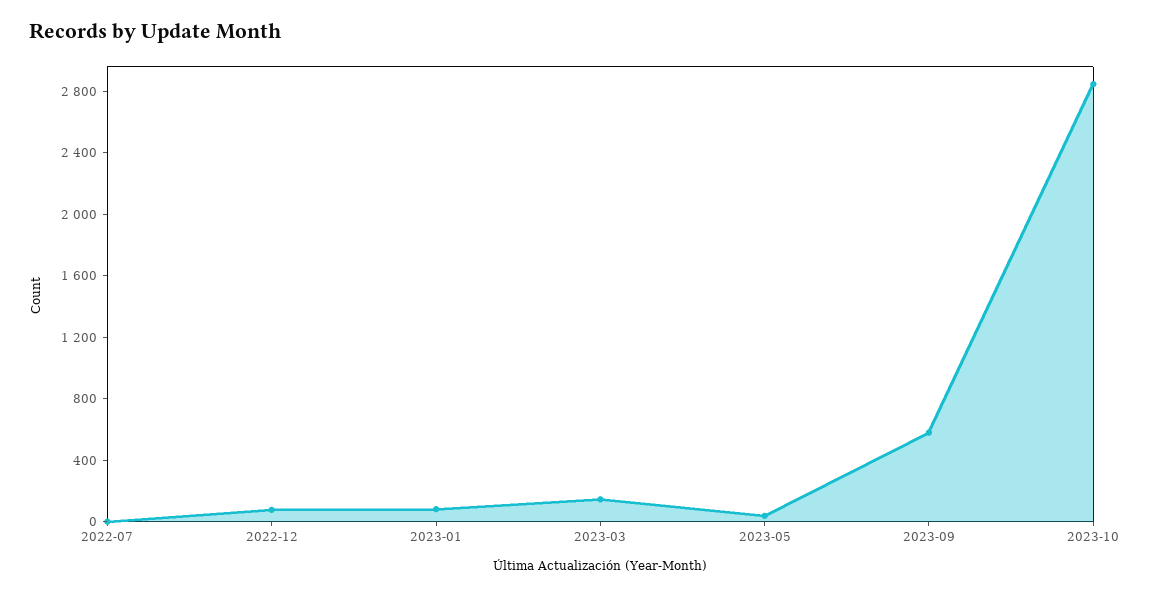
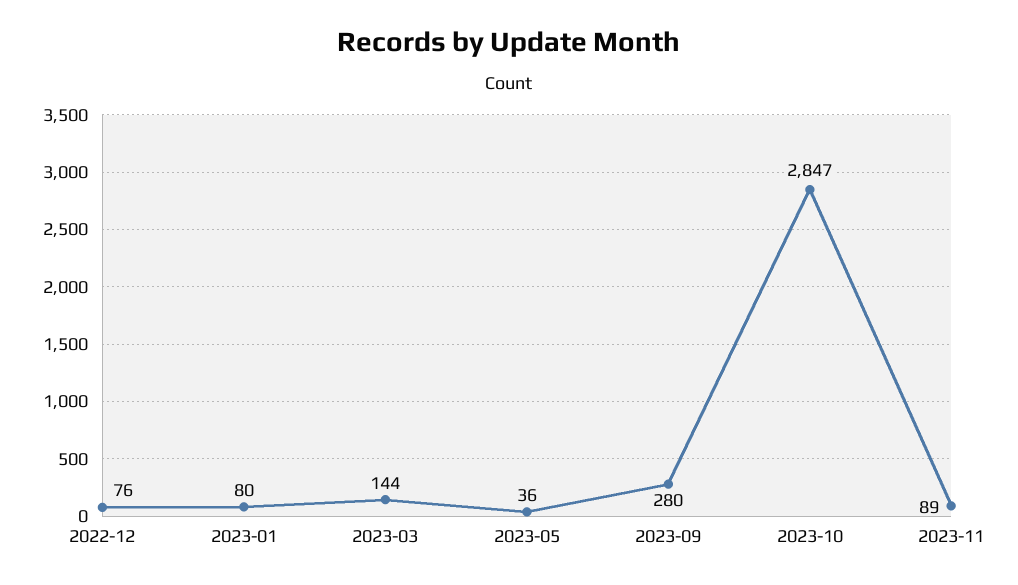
2022-07: 0 -> none
2023-09: 600 -> 280
2023-11: none -> 89

